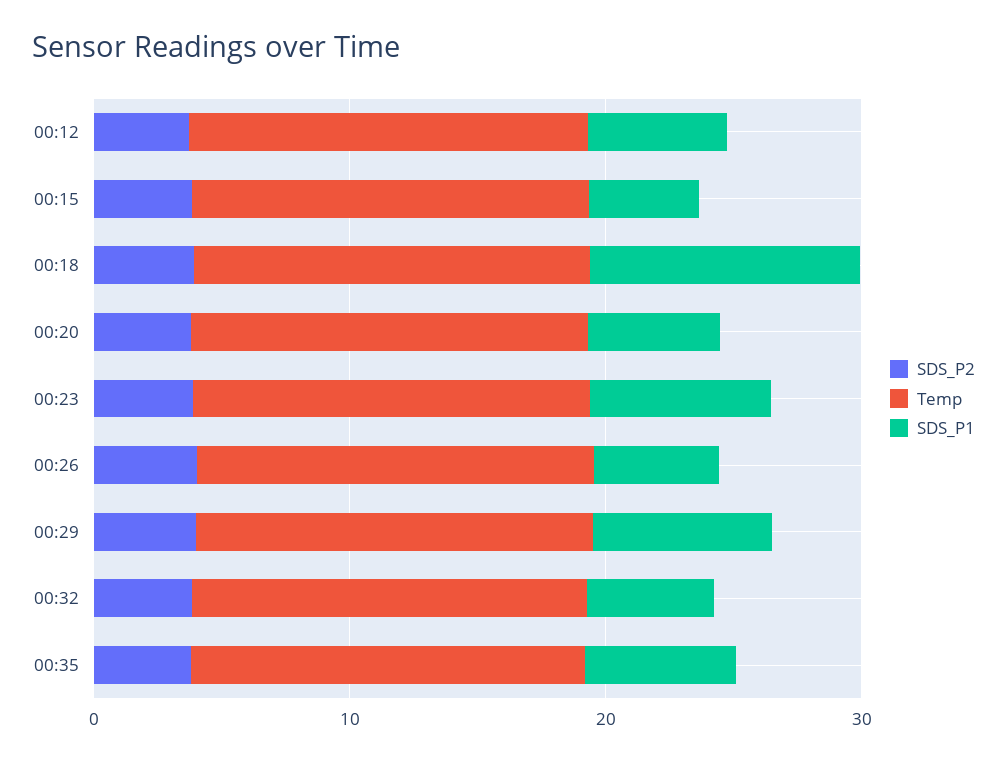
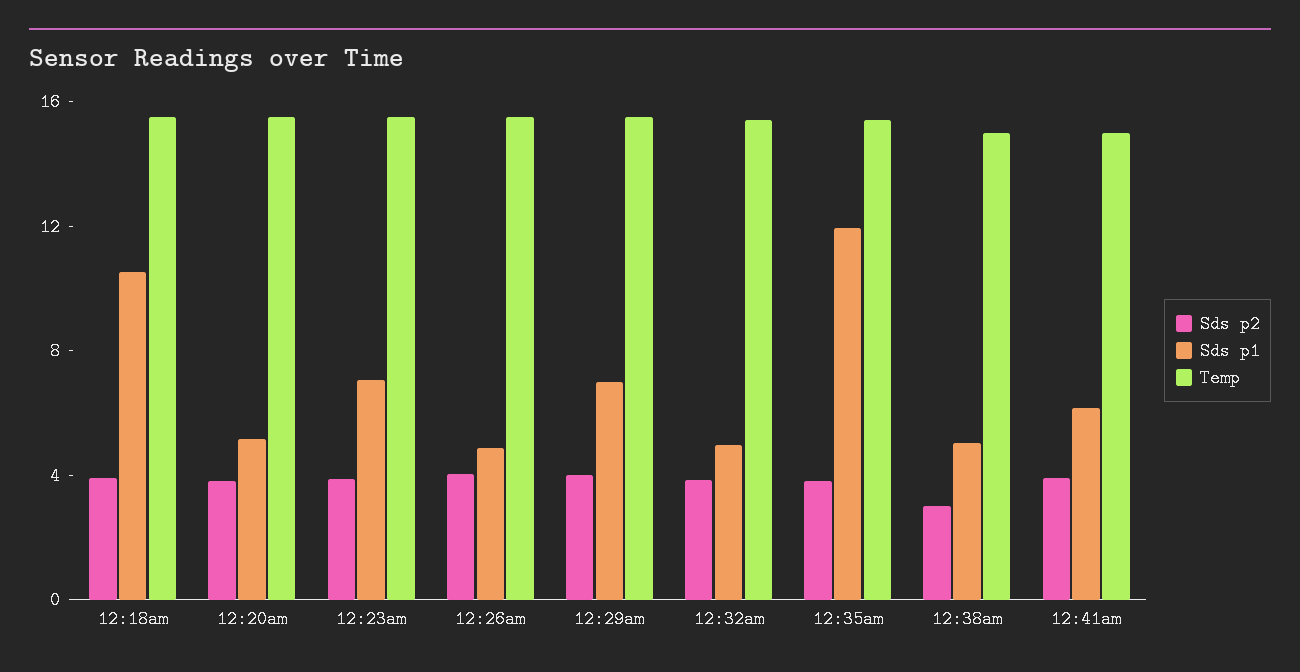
SDS_P2, 00:12: 4 -> none
Temp, 00:12: 16 -> none
SDS_P1, 00:12: 6 -> none
SDS_P2, 00:15: 4 -> none
Temp, 00:15: 16 -> none
SDS_P1, 00:15: 4 -> none
SDS_P1, 00:35: 6 -> 12
SDS_P2, 12:38am: none -> 3
SDS_P1, 12:38am: none -> 5
Temp, 12:38am: none -> 15
SDS_P2, 12:41am: none -> 4
SDS_P1, 12:41am: none -> 6
Temp, 12:41am: none -> 15

